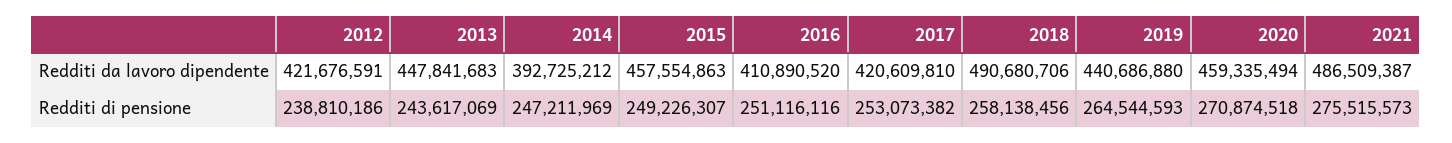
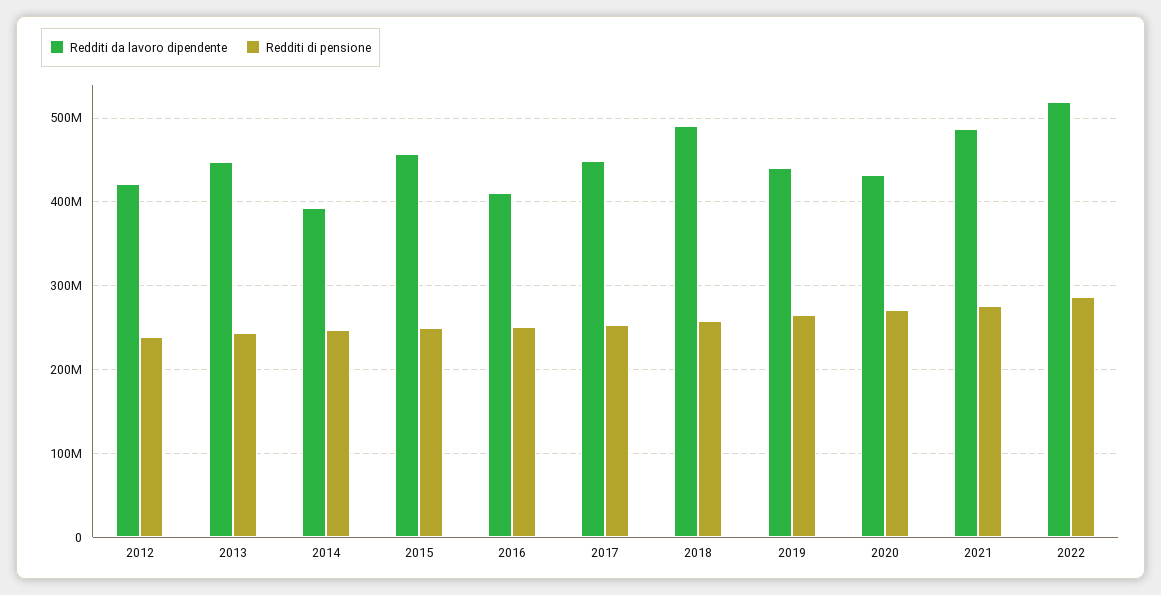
Redditi da lavoro dipendente, 2017: 420609810 -> 450000000
Redditi da lavoro dipendente, 2020: 459335494 -> 430000000
Redditi da lavoro dipendente, 2022: none -> 520000000
Redditi di pensione, 2022: none -> 290000000

